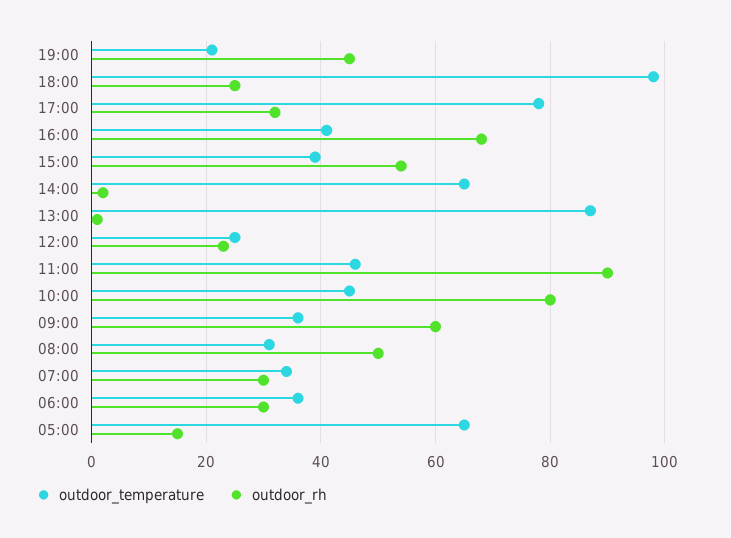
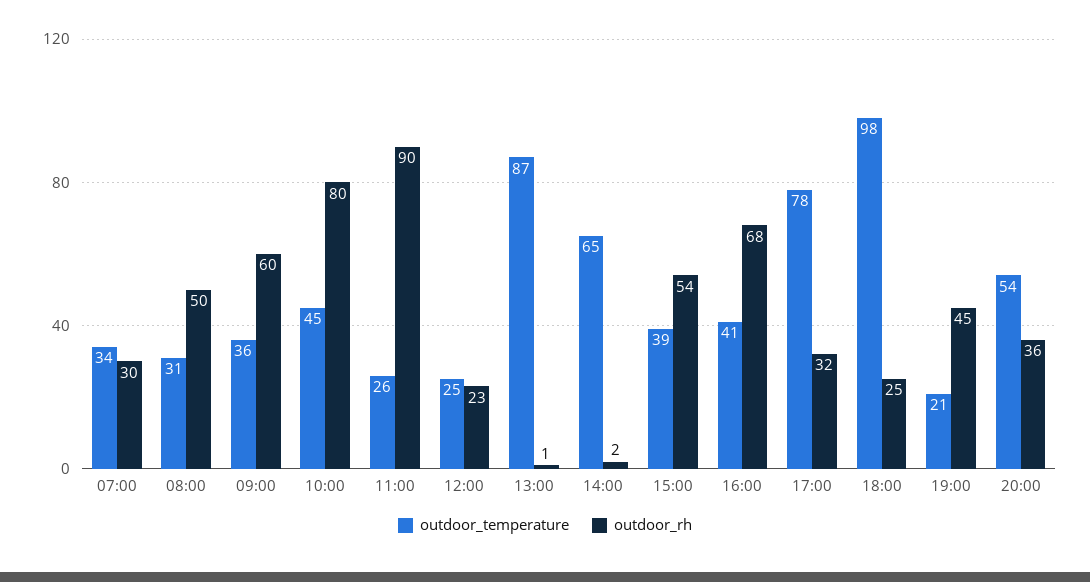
outdoor_temperature, 11:00: 45 -> 26
outdoor_temperature, 06:00: 35 -> none
outdoor_rh, 06:00: 30 -> none
outdoor_temperature, 05:00: 65 -> none
outdoor_rh, 05:00: 15 -> none
outdoor_temperature, 20:00: none -> 54
outdoor_rh, 20:00: none -> 36

